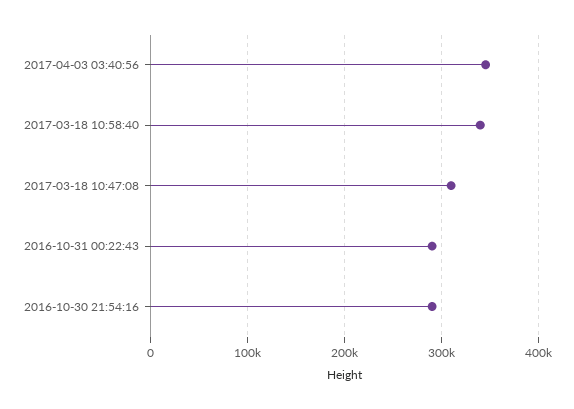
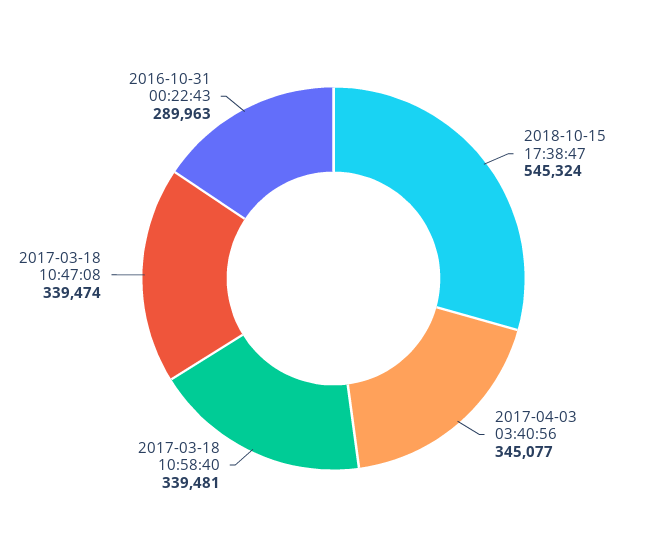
2017-03-18 10:47:08: 310000 -> 339474
2016-10-30 21:54:16: 290000 -> none
2018-10-15 17:38:47: none -> 545324

